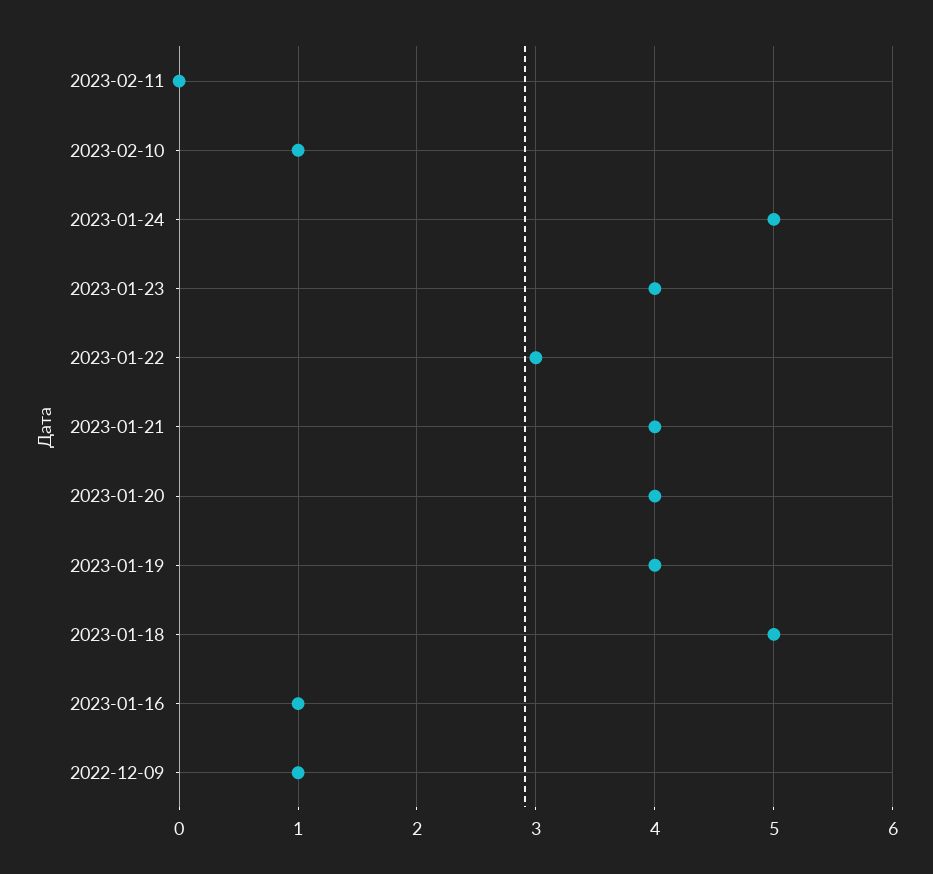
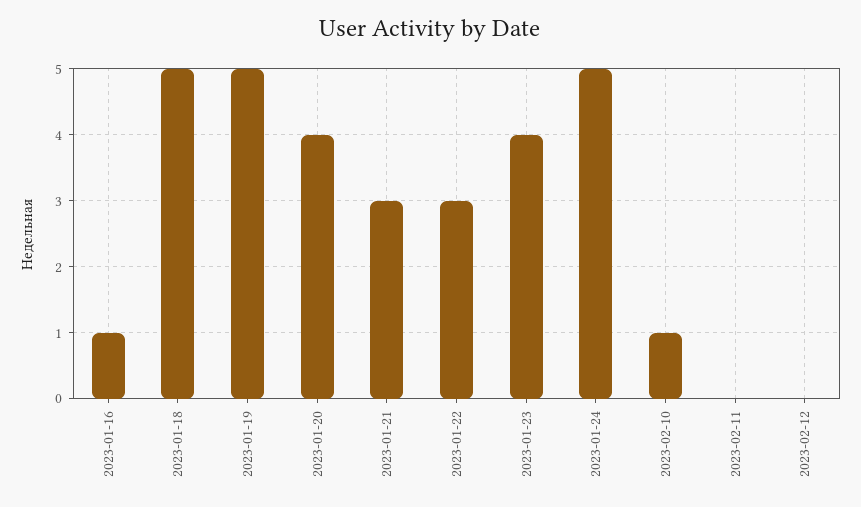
2023-01-21: 4 -> 3
2023-01-19: 4 -> 5
2022-12-09: 1 -> none
2023-02-12: none -> 0

